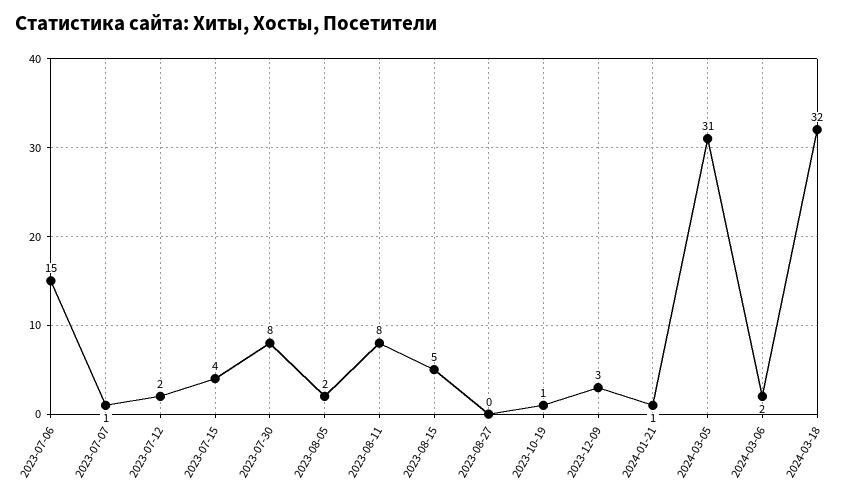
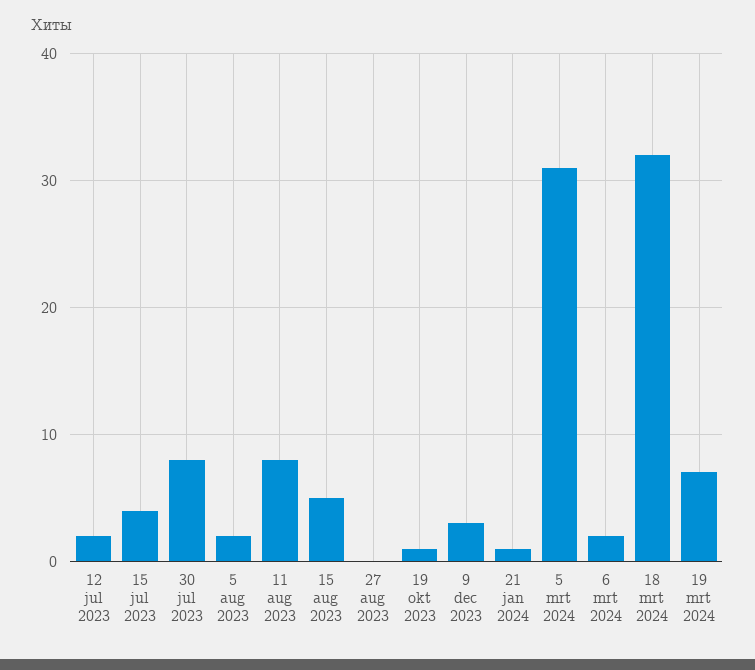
2023-07-06: 15 -> none
2023-07-07: 1 -> none
19 mrt 2024: none -> 7

